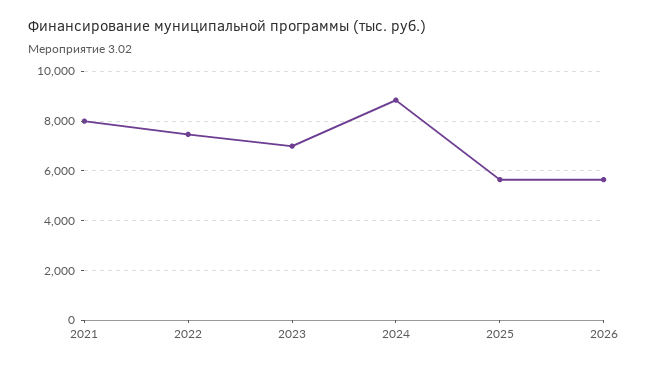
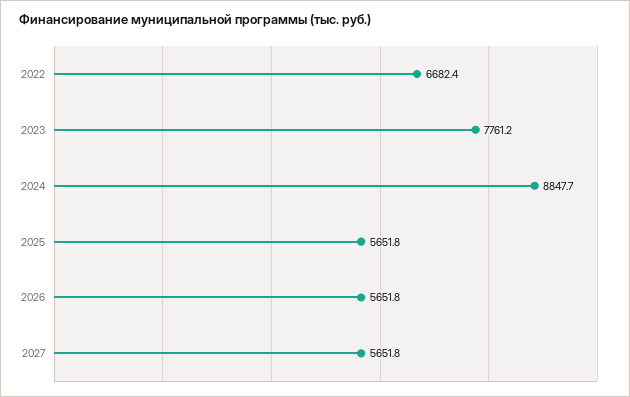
2021: 8000 -> none
2022: 7500 -> 6682.4
2023: 7000 -> 7761.2
2027: none -> 5651.8

